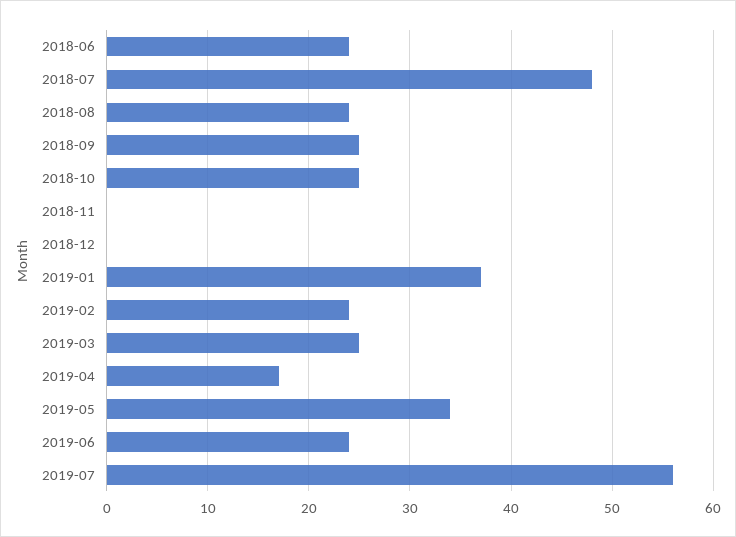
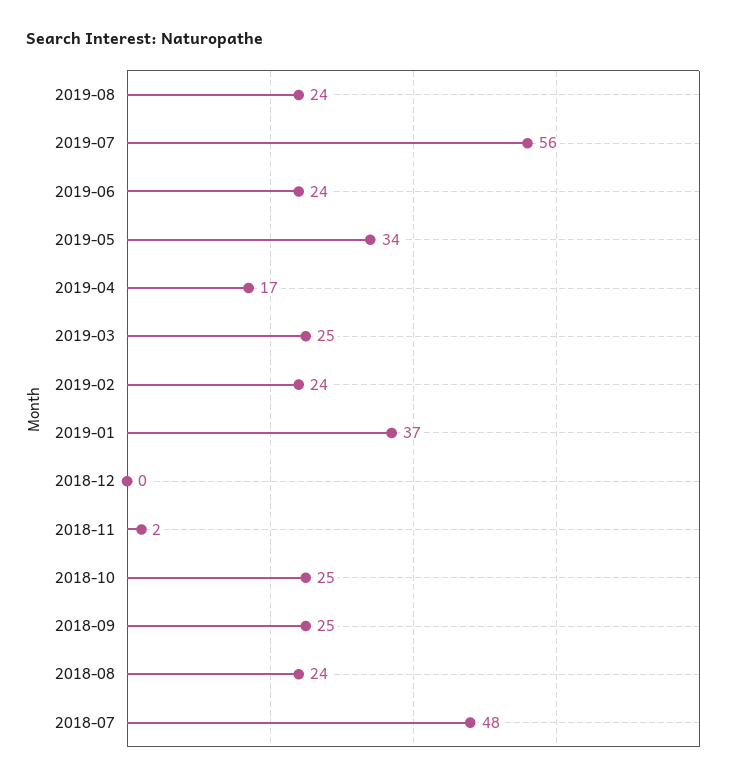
2018-06: 24 -> none
2018-11: 0 -> 2
2019-08: none -> 24

